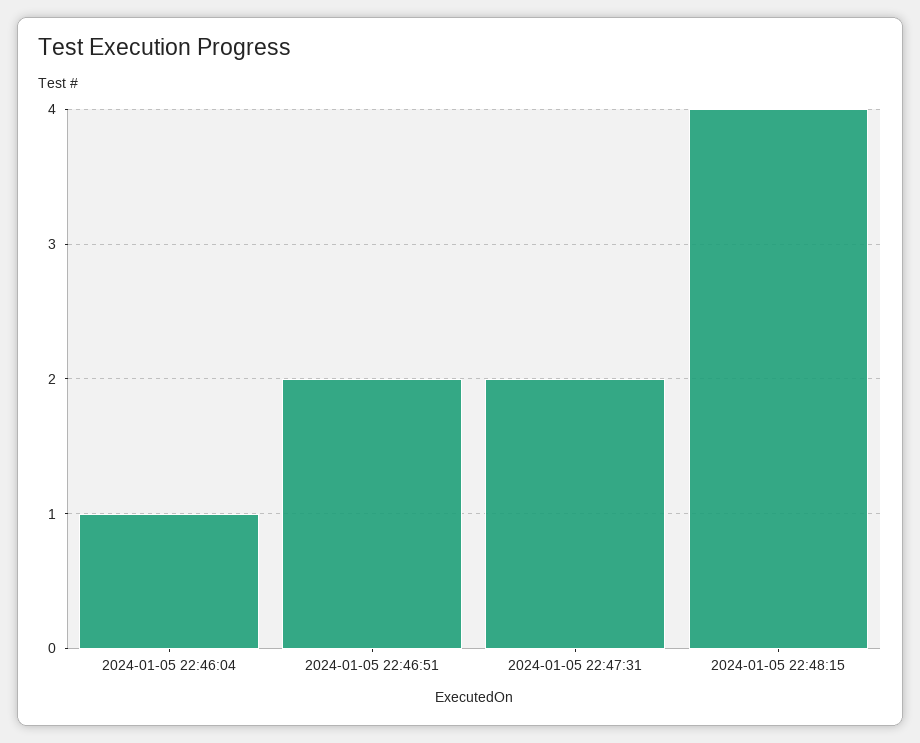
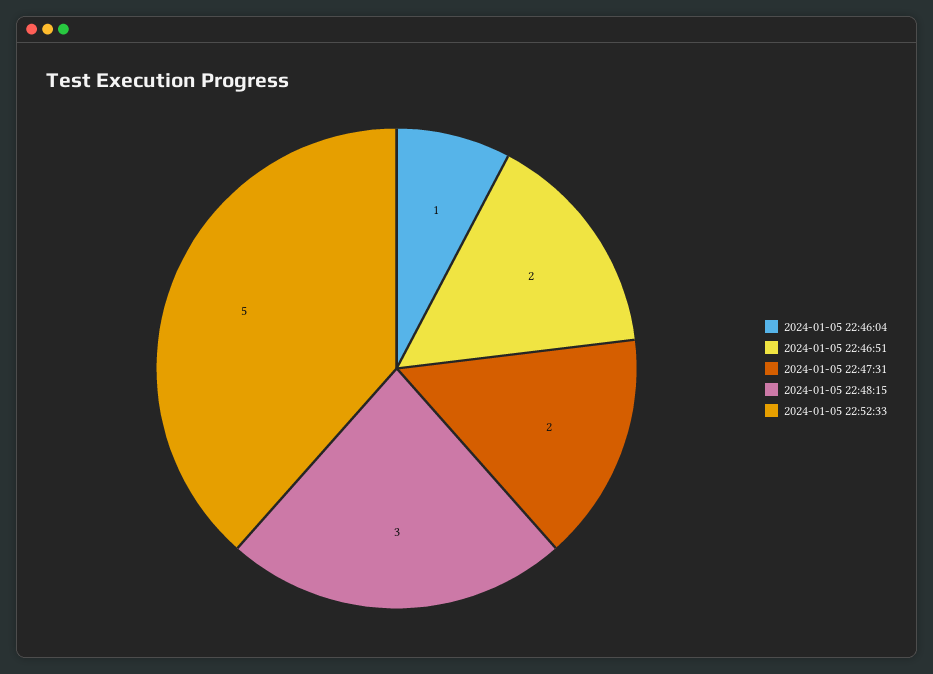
2024-01-05 22:48:15: 4 -> 3
2024-01-05 22:52:33: none -> 5

